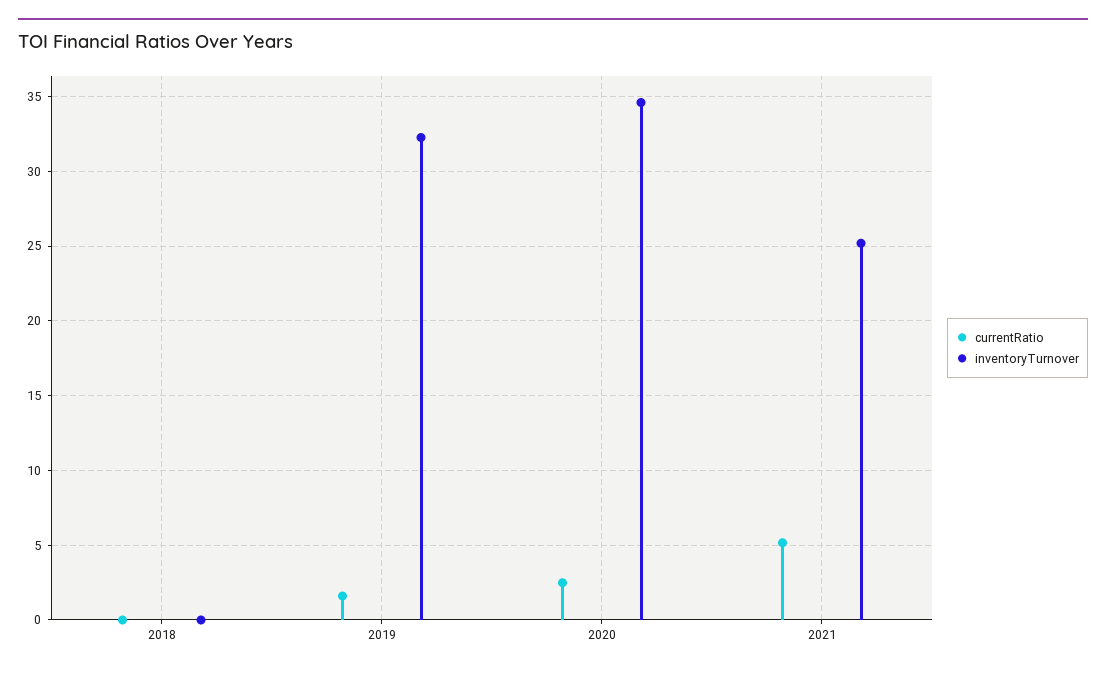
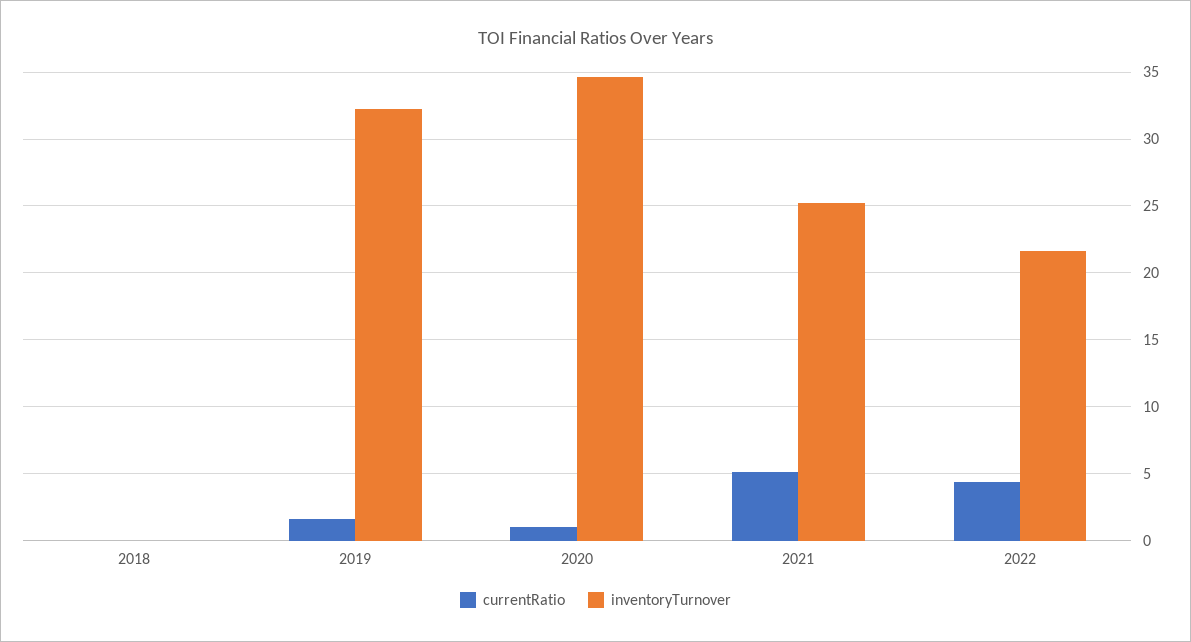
currentRatio, 2020: 2.5 -> 1
currentRatio, 2022: none -> 4.5
inventoryTurnover, 2022: none -> 21.5

